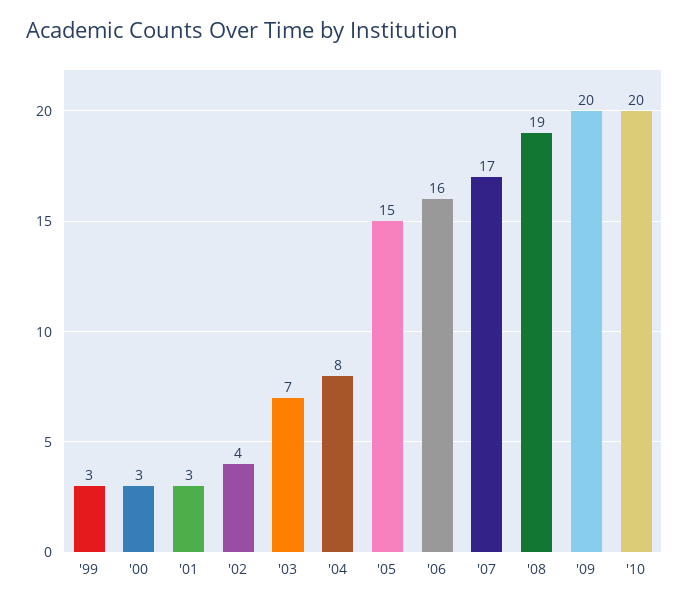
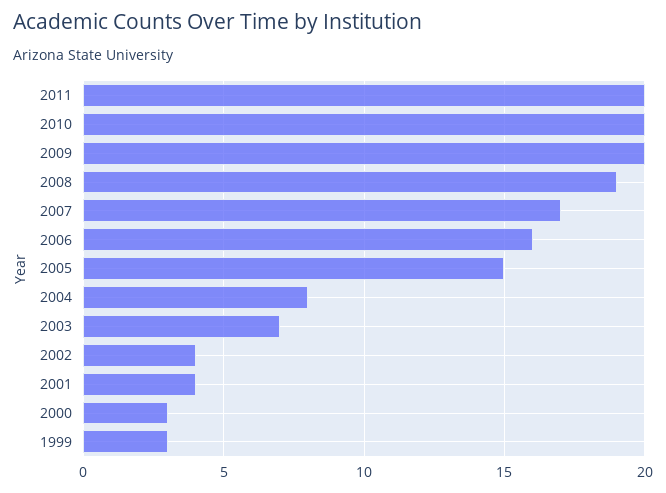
'01: 3 -> 4
2011: none -> 20

